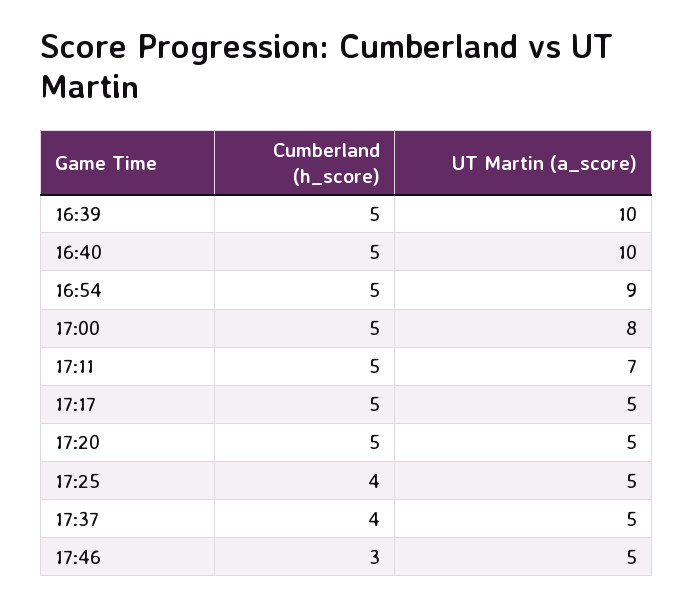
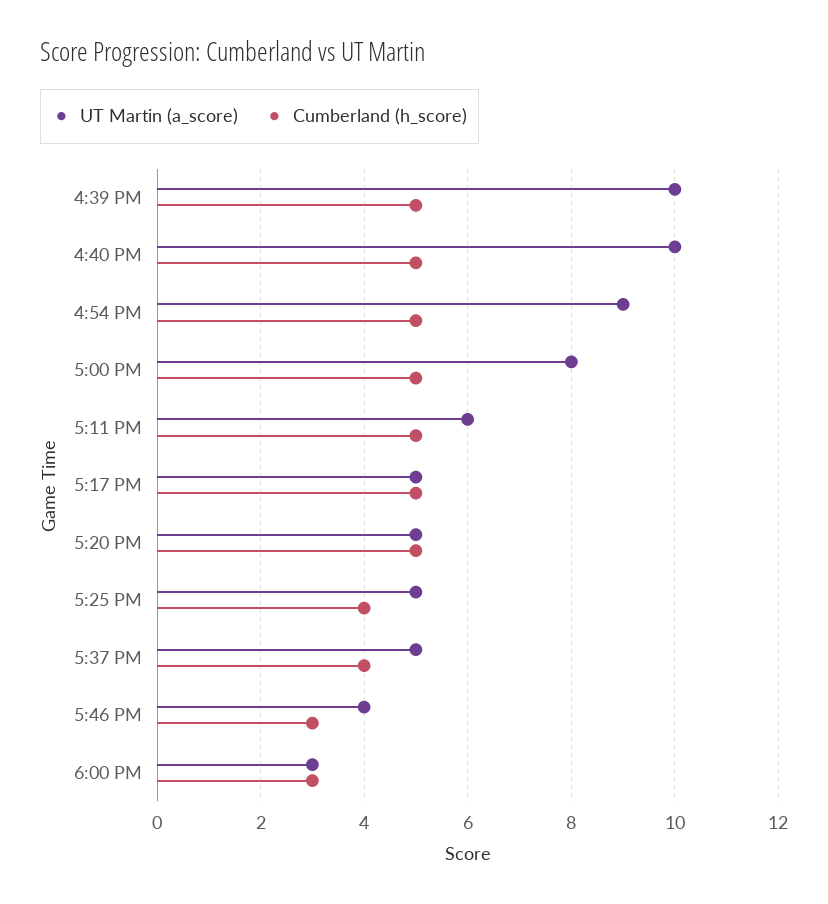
UT Martin (a_score), 17:11: 7 -> 6
UT Martin (a_score), 17:46: 5 -> 4
UT Martin (a_score), 6:00 PM: none -> 3
Cumberland (h_score), 6:00 PM: none -> 3

